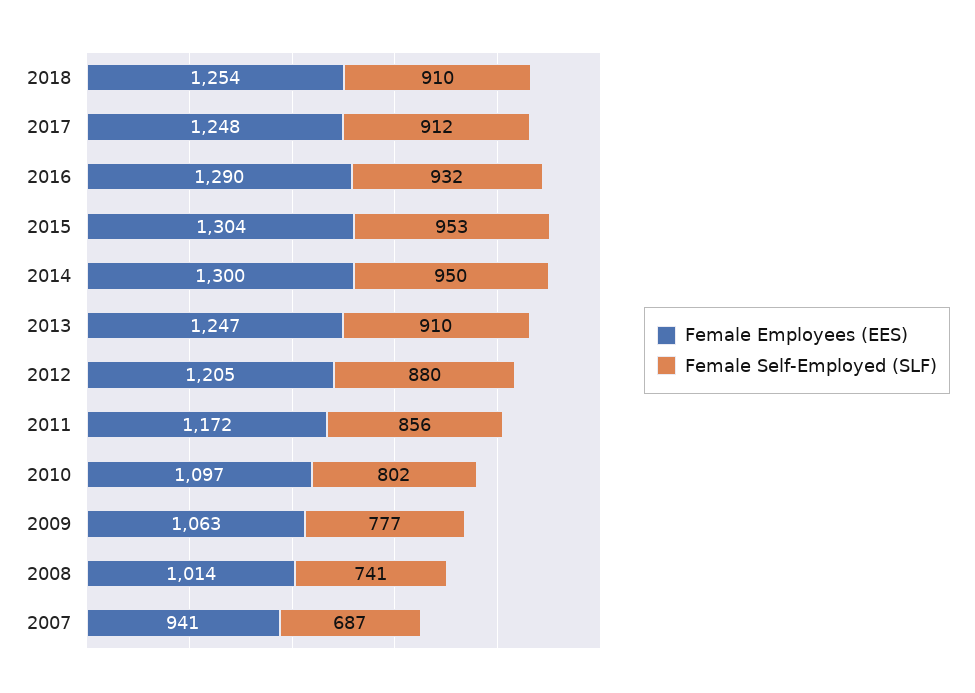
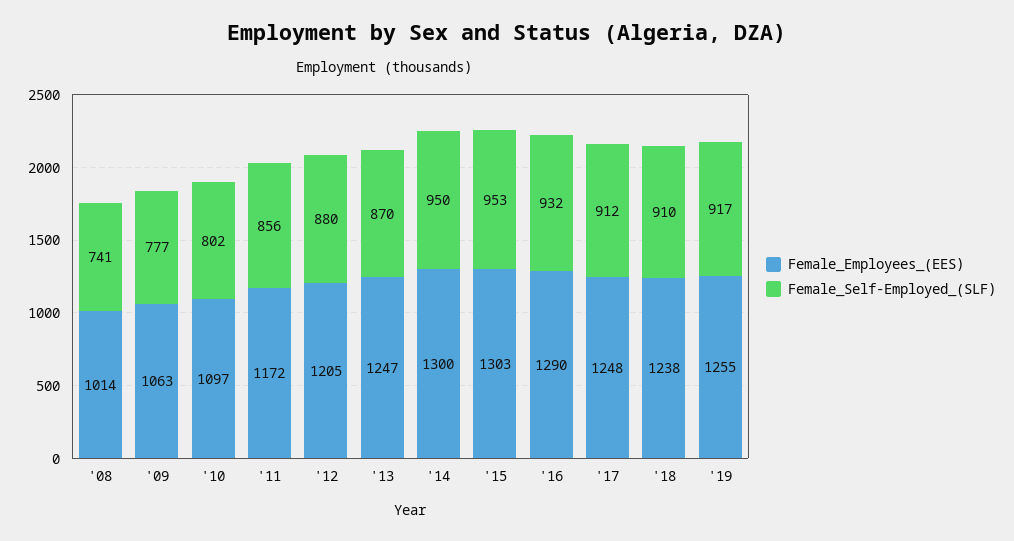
Female Employees (EES), 2018: 1254 -> 1238
Female Employees (EES), 2015: 1304 -> 1303
Female Self-Employed (SLF), 2013: 910 -> 870
Female Employees (EES), 2007: 941 -> none
Female Self-Employed (SLF), 2007: 687 -> none
Female Employees (EES), '19: none -> 1255
Female Self-Employed (SLF), '19: none -> 917

